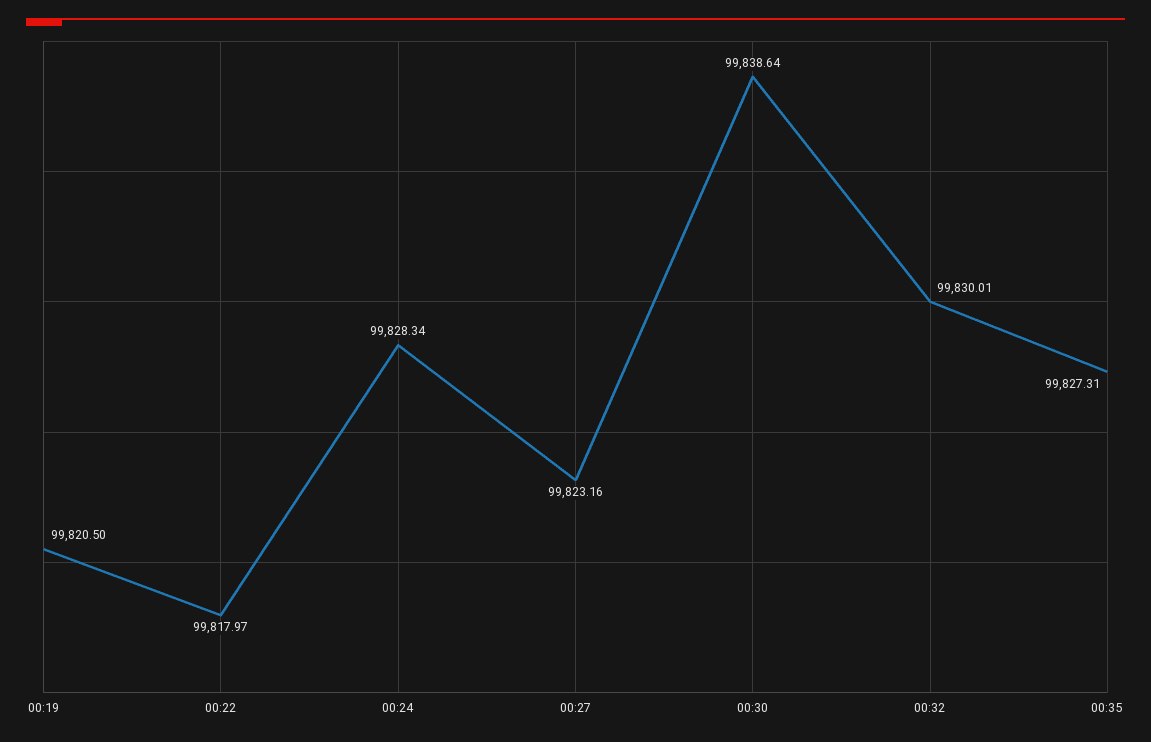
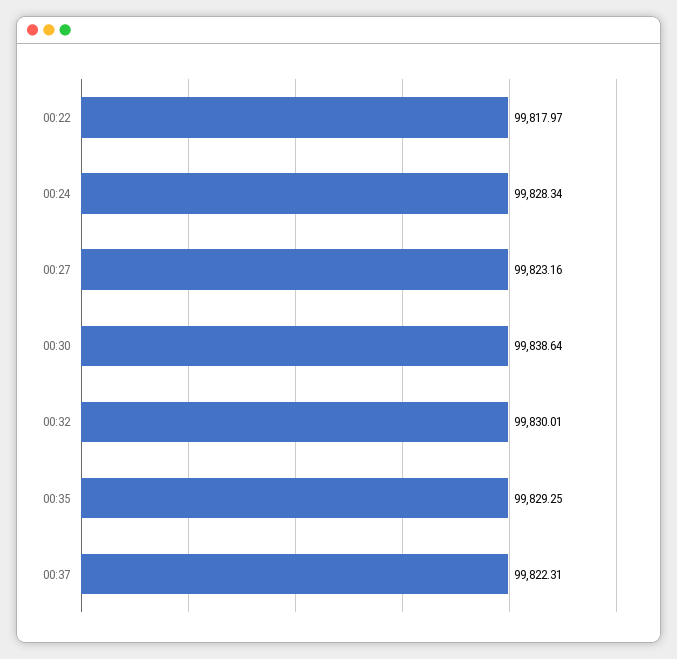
00:19: 99820.5 -> none
00:35: 99827.31 -> 99829.25
00:37: none -> 99822.31

